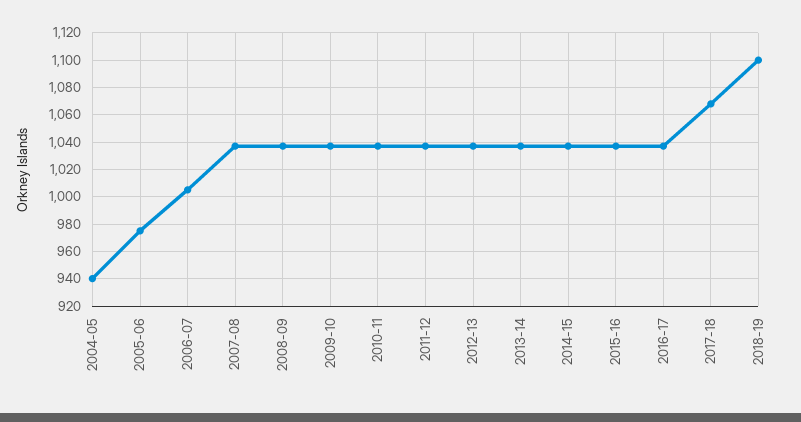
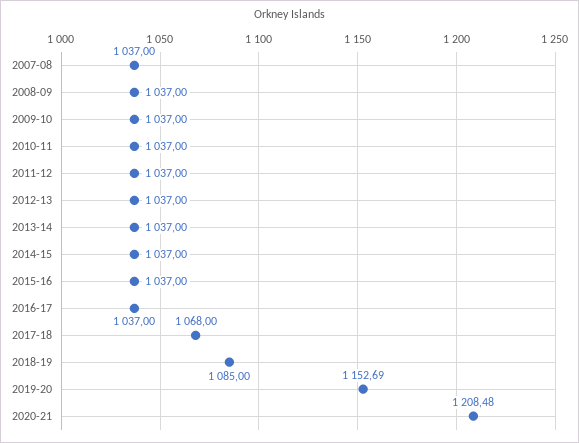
2004-05: 940 -> none
2005-06: 975 -> none
2006-07: 1005 -> none
2018-19: 1100 -> 1085
2019-20: none -> 1152.69
2020-21: none -> 1208.48

